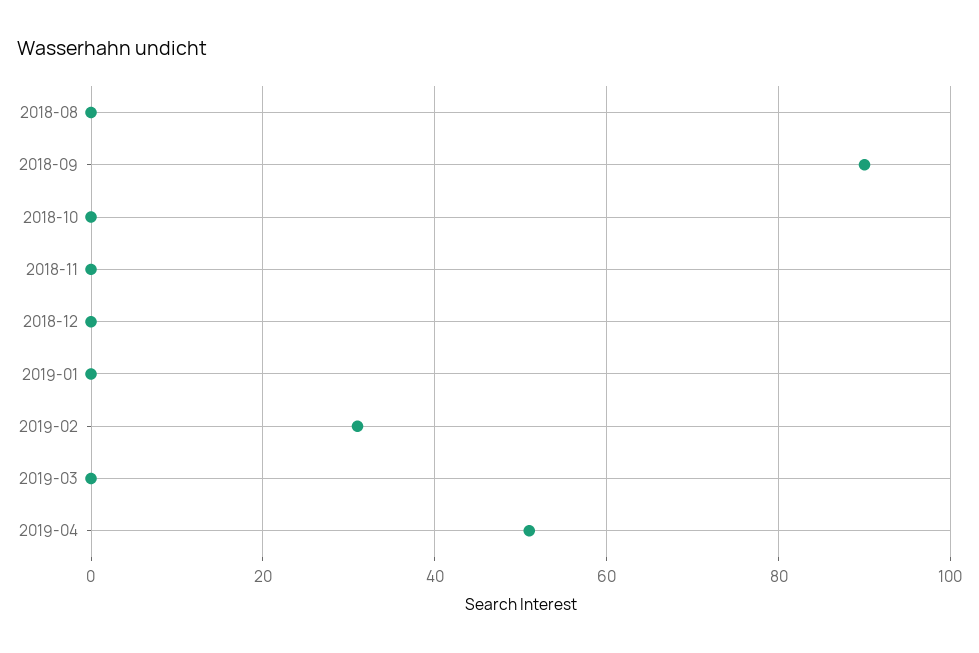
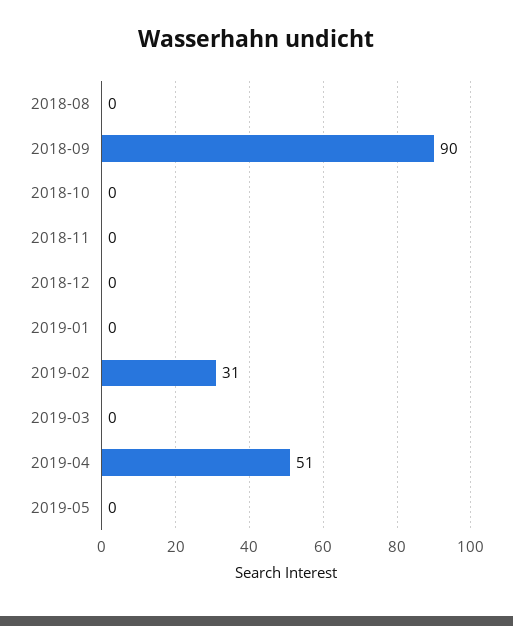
2019-05: none -> 0

